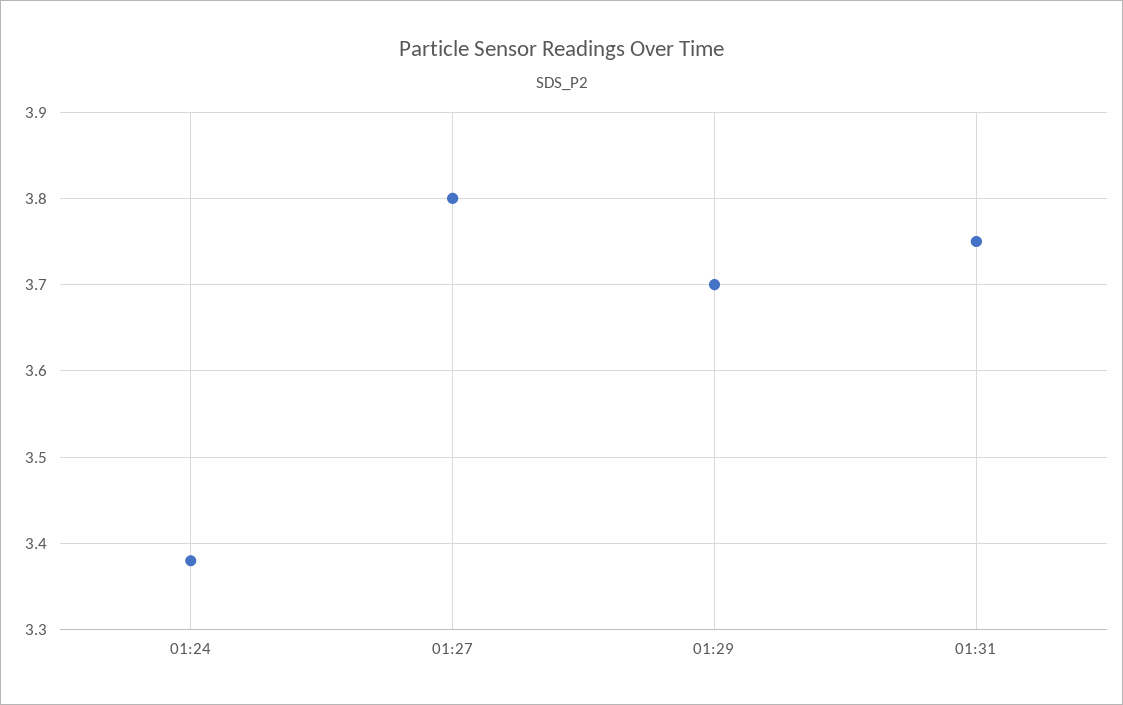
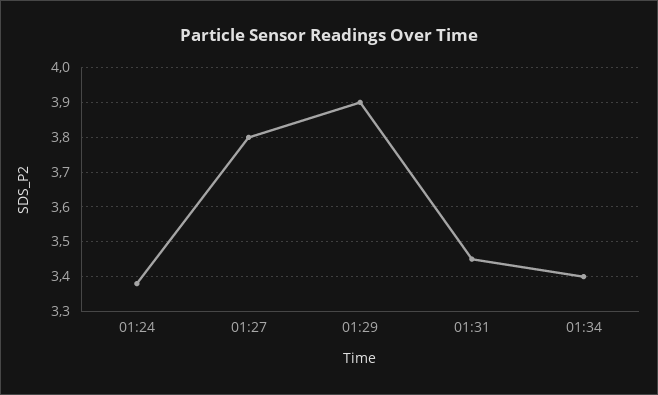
01:29: 3.7 -> 3.9
01:31: 3.75 -> 3.45
01:34: none -> 3.4

